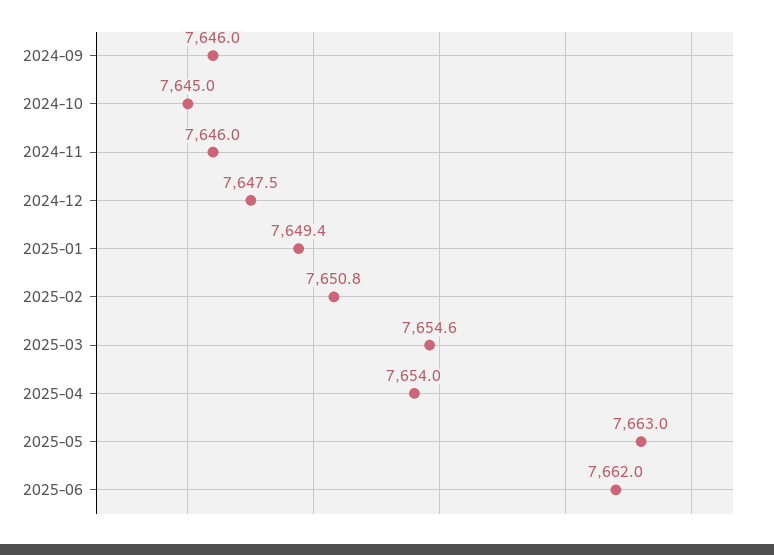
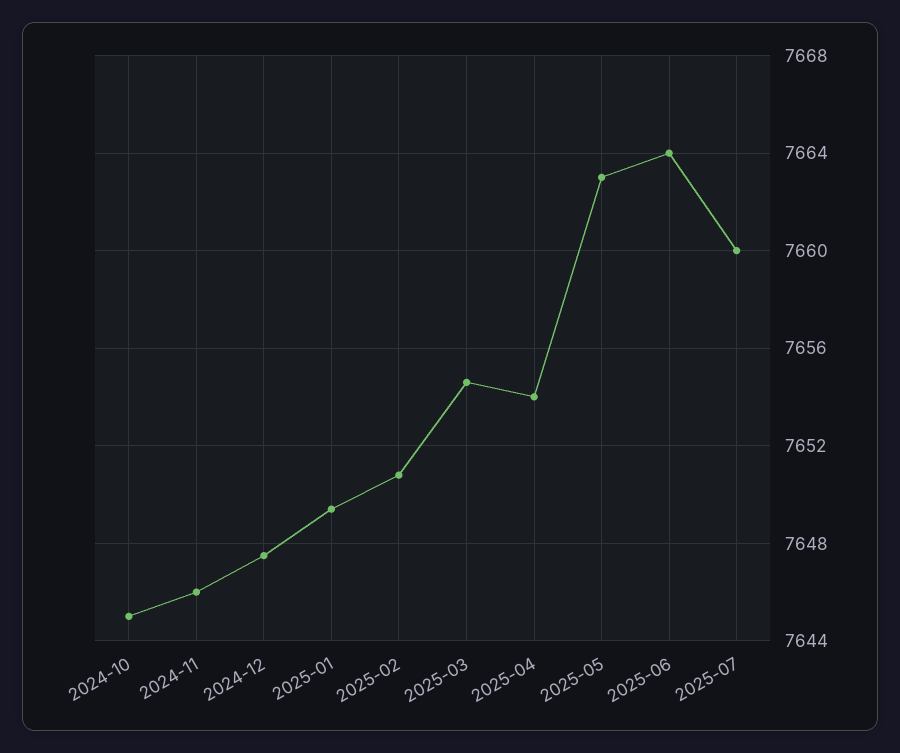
2024-09: 7646 -> none
2025-06: 7662 -> 7664
2025-07: none -> 7660

